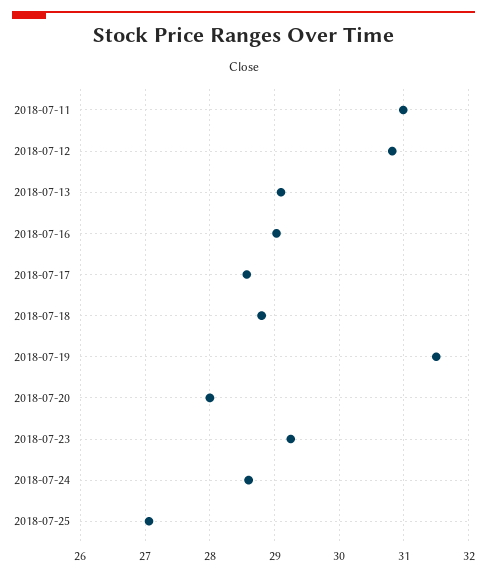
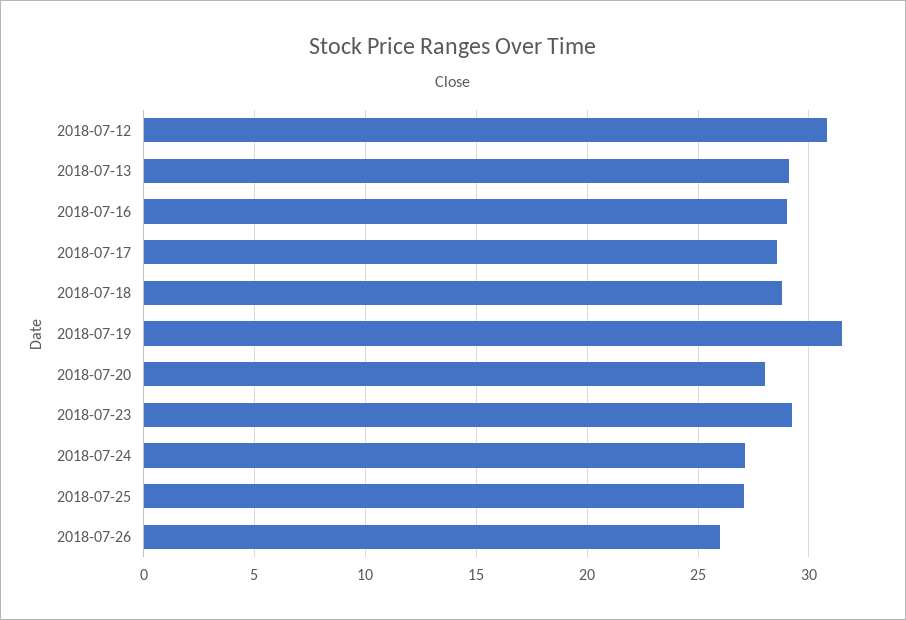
2018-07-11: 31 -> none
2018-07-24: 28.6 -> 27
2018-07-26: none -> 26

